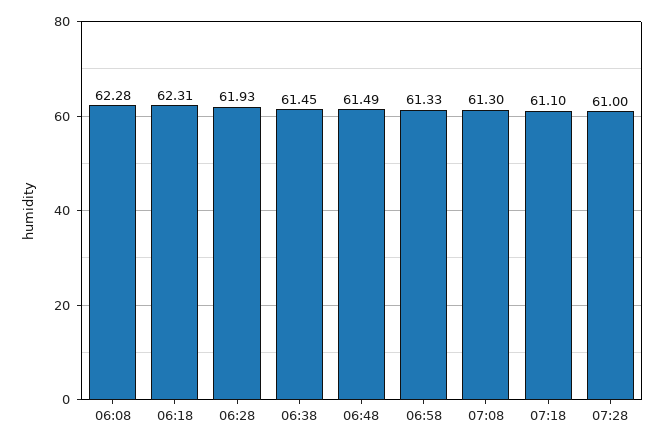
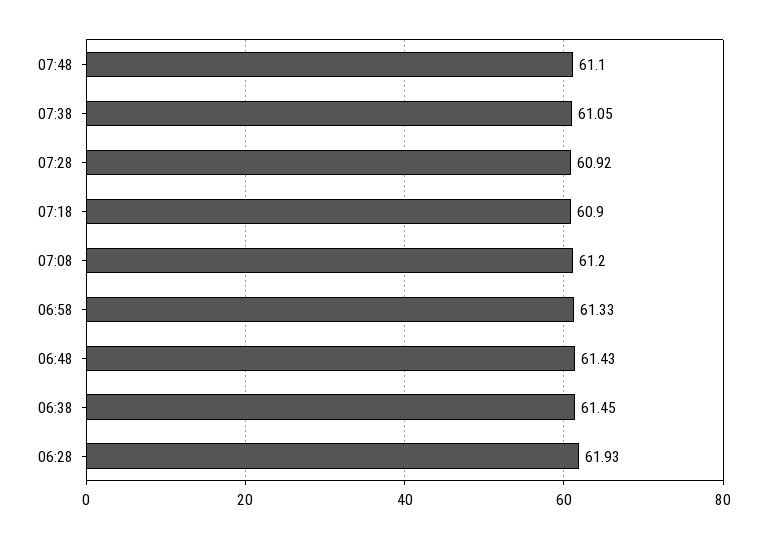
06:08: 62.28 -> none
06:18: 62.31 -> none
06:48: 61.49 -> 61.43
07:08: 61.3 -> 61.2
07:18: 61.1 -> 60.9
07:28: 61 -> 60.92
07:48: none -> 61.1
07:38: none -> 61.05

